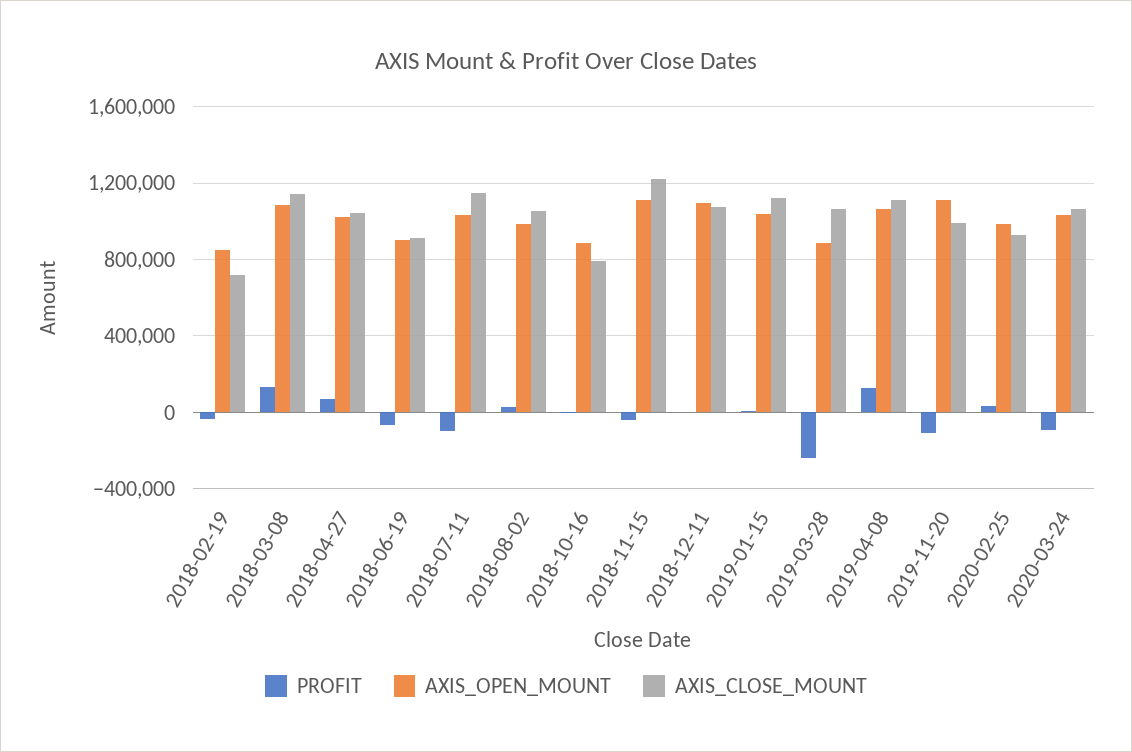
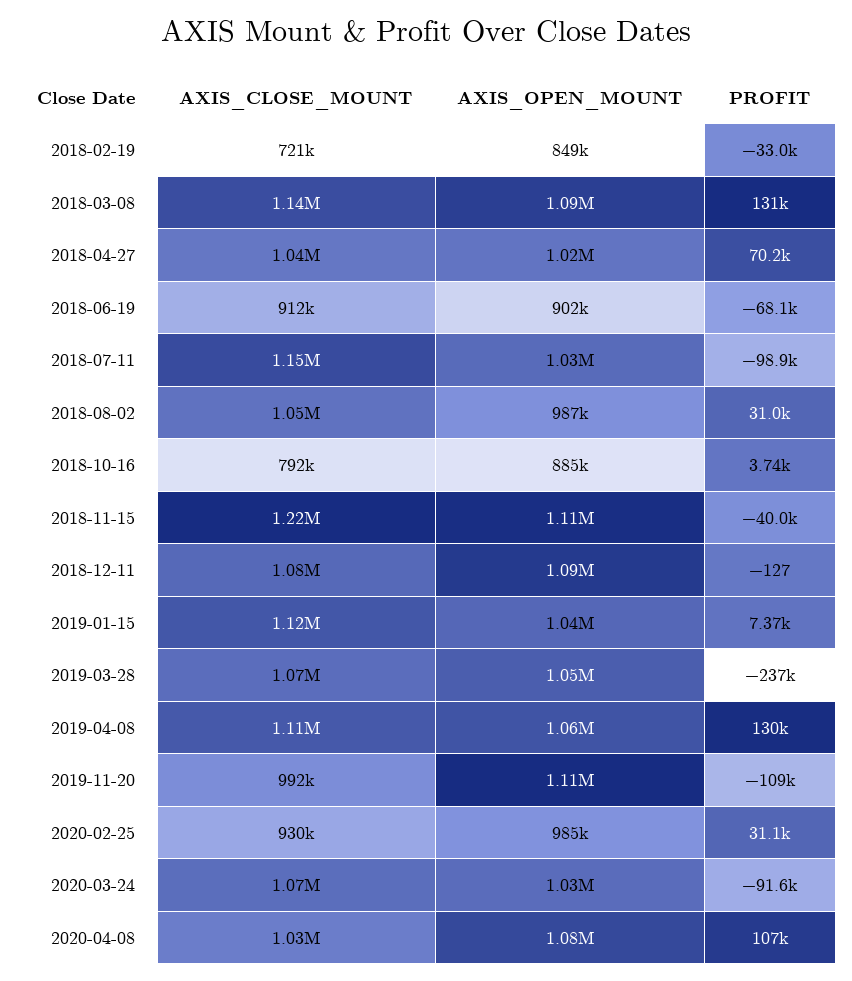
AXIS_OPEN_MOUNT, 2019-03-28: 900000 -> 1050000
AXIS_CLOSE_MOUNT, 2020-04-08: none -> 1030000
AXIS_OPEN_MOUNT, 2020-04-08: none -> 1080000
PROFIT, 2020-04-08: none -> 107000

